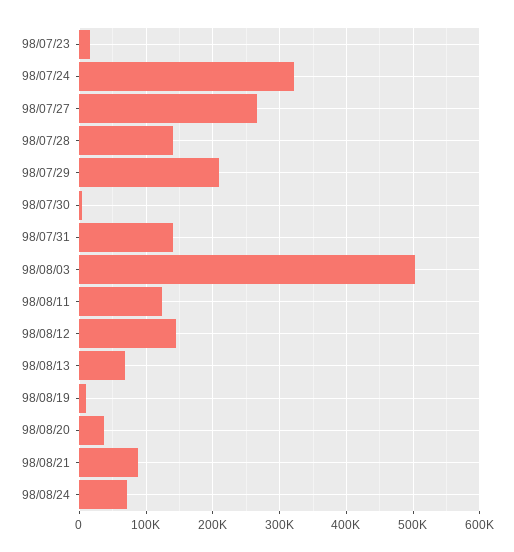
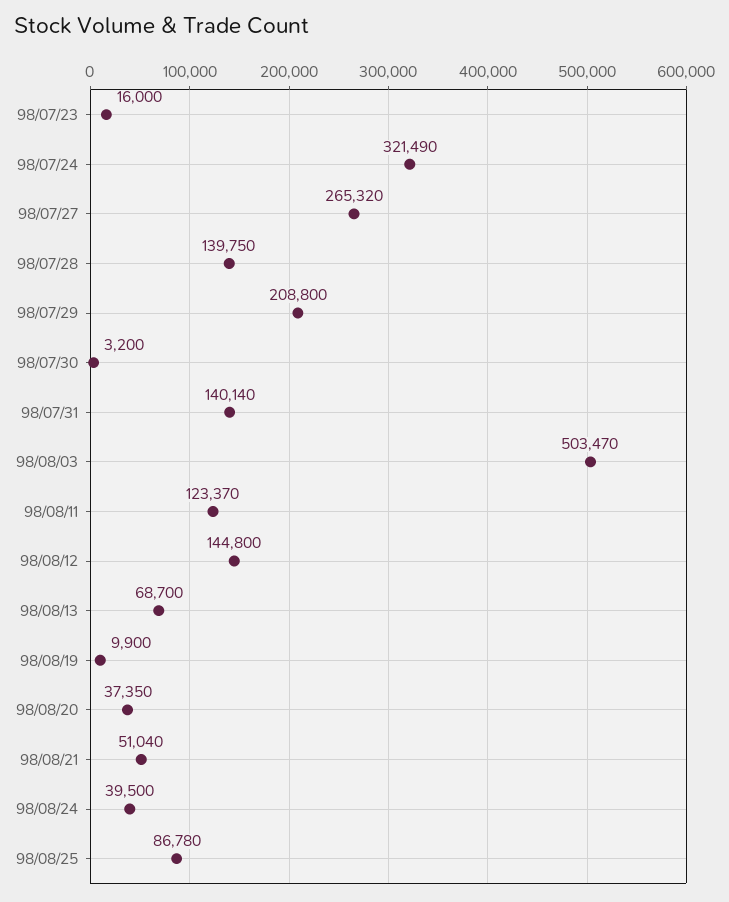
98/08/21: 90000 -> 51040
98/08/24: 70000 -> 39500
98/08/25: none -> 86780

